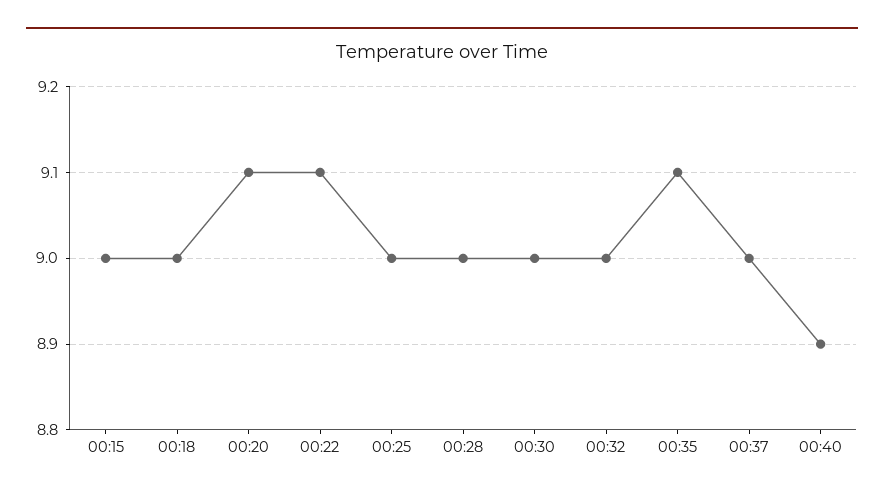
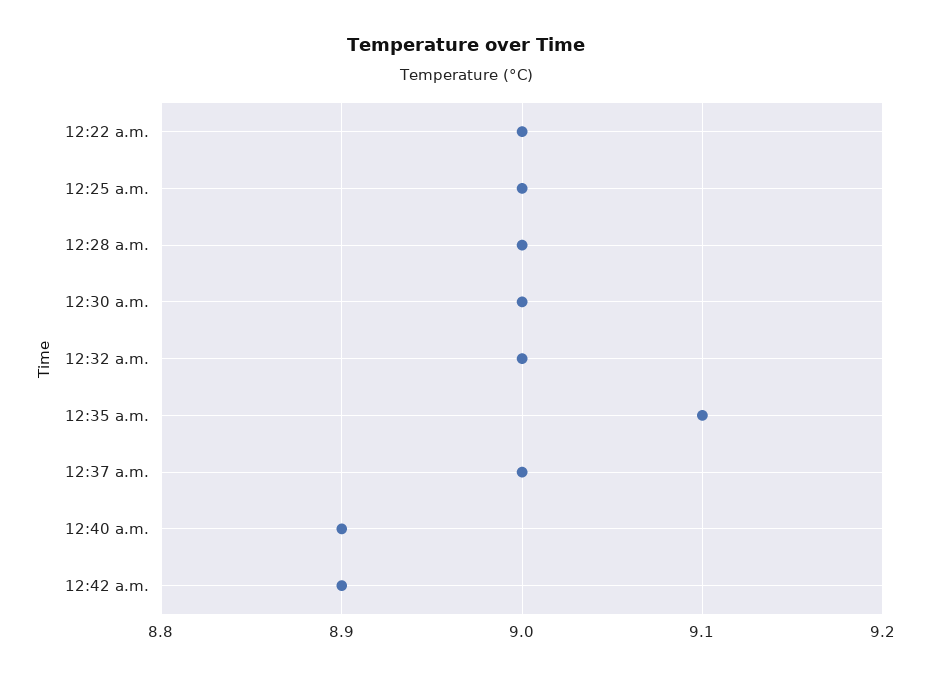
00:15: 9 -> none
00:18: 9 -> none
00:20: 9.1 -> none
00:22: 9.1 -> 9
12:42 a.m.: none -> 8.9

